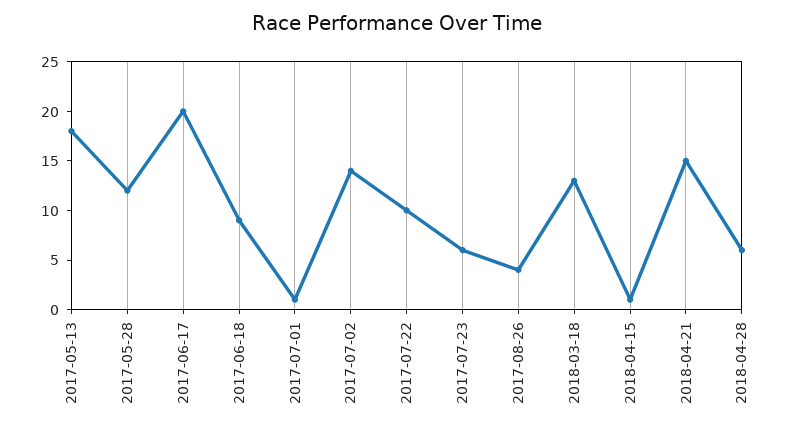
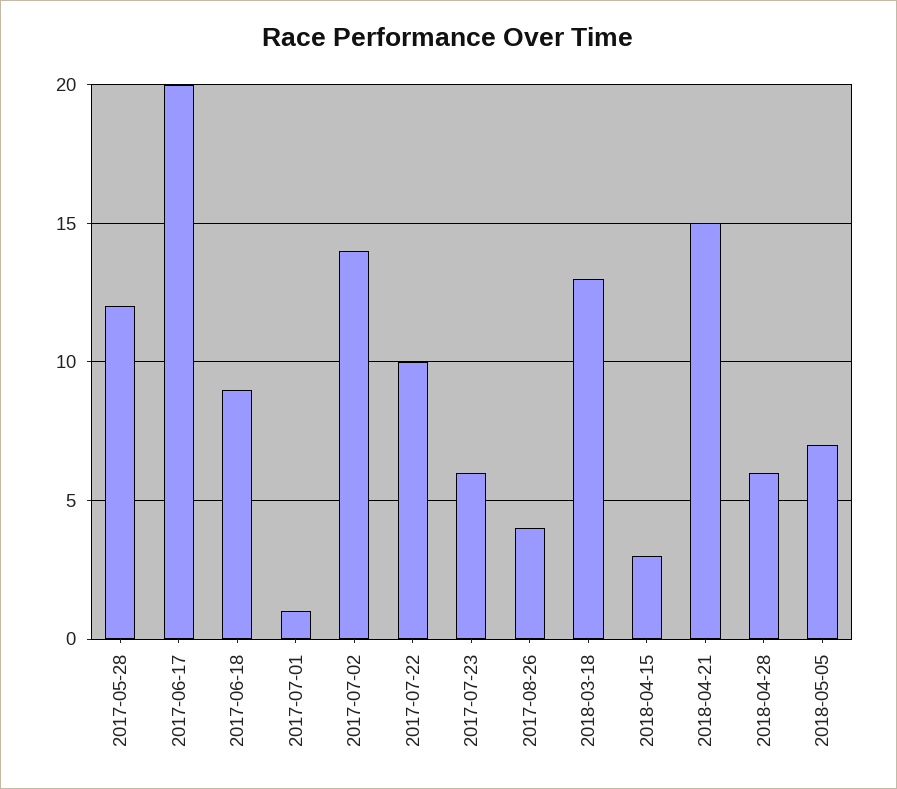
2017-05-13: 18 -> none
2018-04-15: 1 -> 3
2018-05-05: none -> 7

